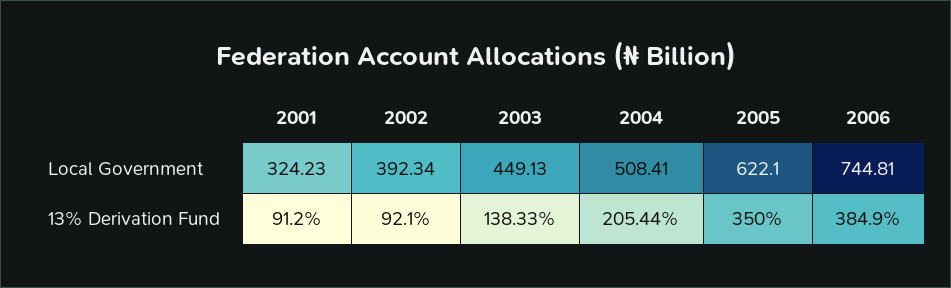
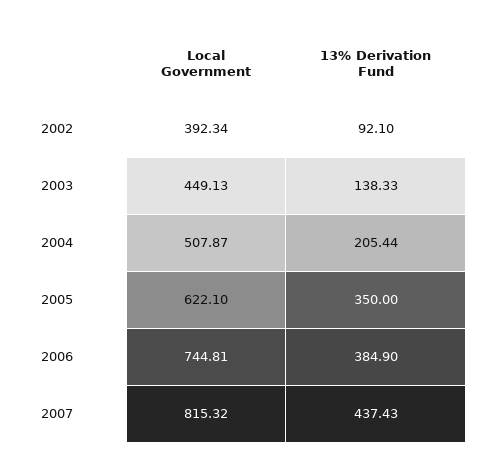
2001, Local Government: 324.23 -> none
2004, Local Government: 508.41 -> 507.87
2001, 13% Derivation Fund: 91.2 -> none
2007, Local Government: none -> 815.32
2007, 13% Derivation Fund: none -> 437.43

